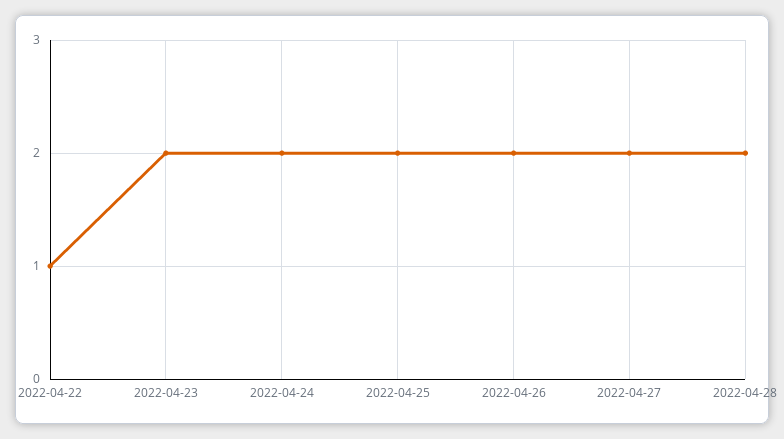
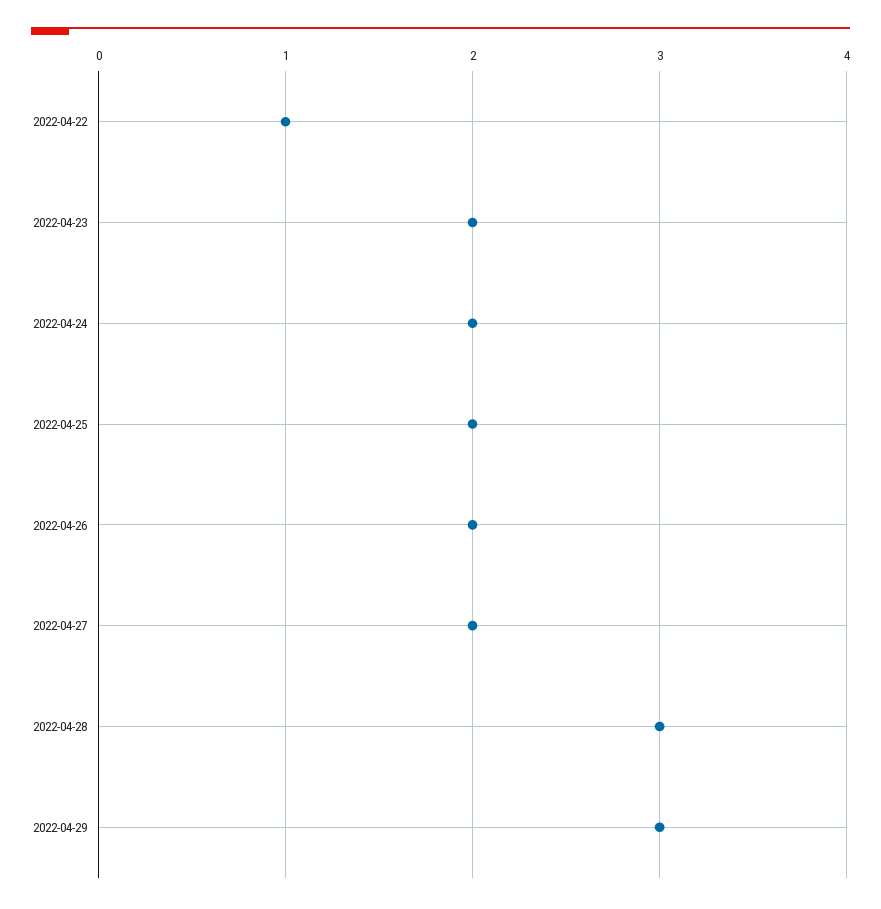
2022-04-28: 2 -> 3
2022-04-29: none -> 3

